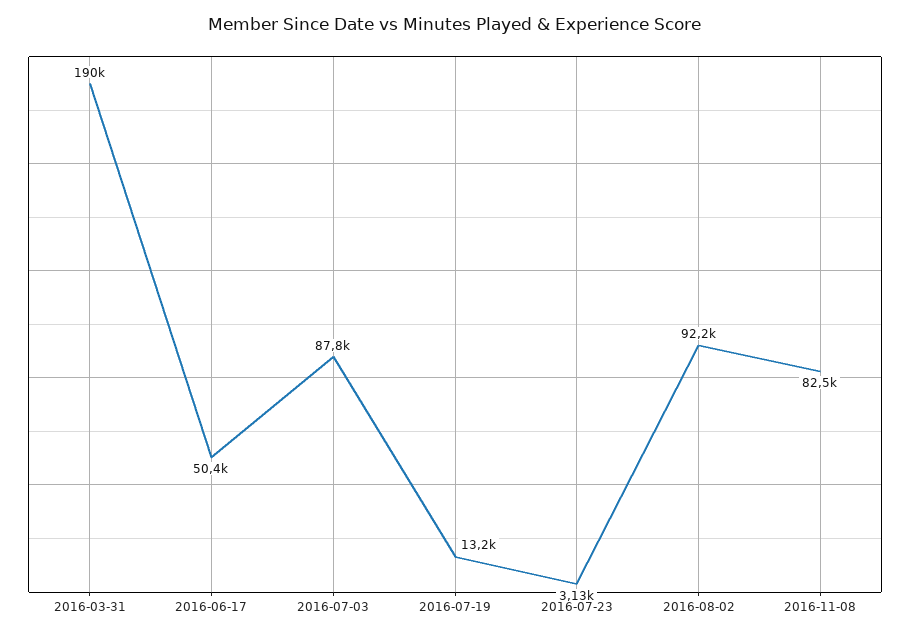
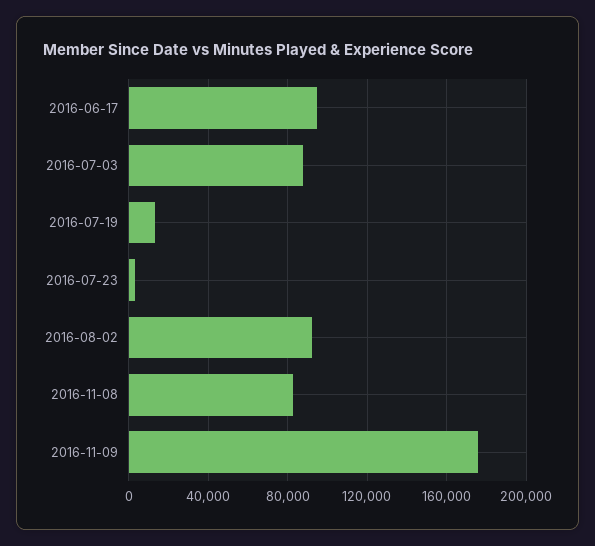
2016-03-31: 190000 -> none
2016-06-17: 50400 -> 95000
2016-11-09: none -> 175000

